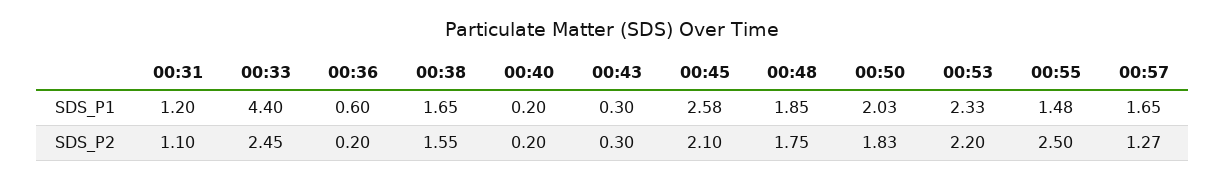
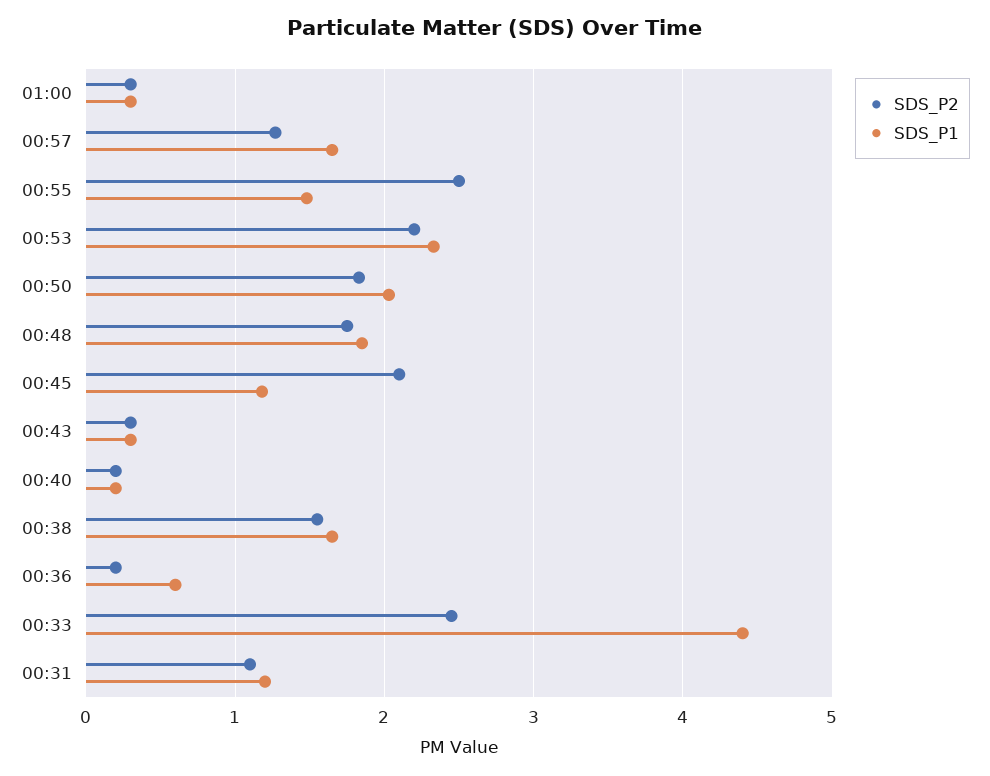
SDS_P1, 00:45: 2.58 -> 1.2
SDS_P2, 01:00: none -> 0.3
SDS_P1, 01:00: none -> 0.3

